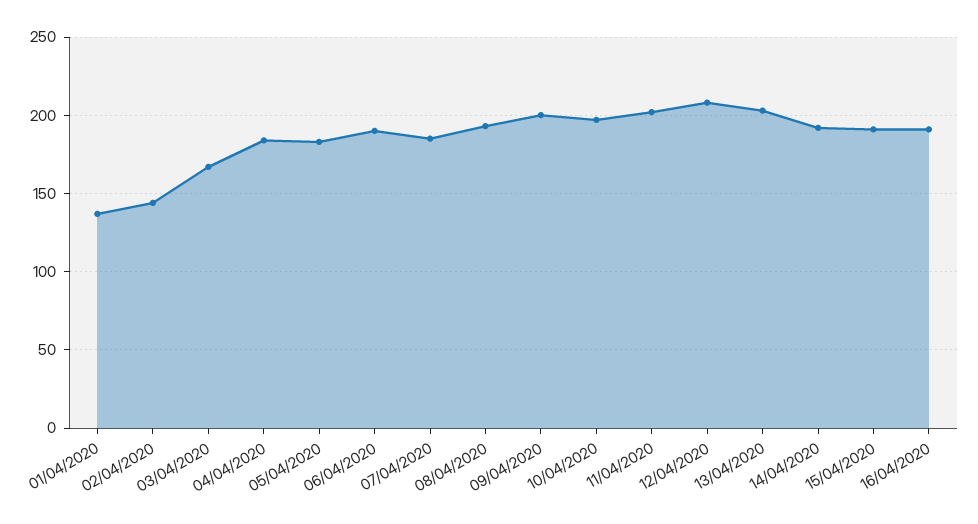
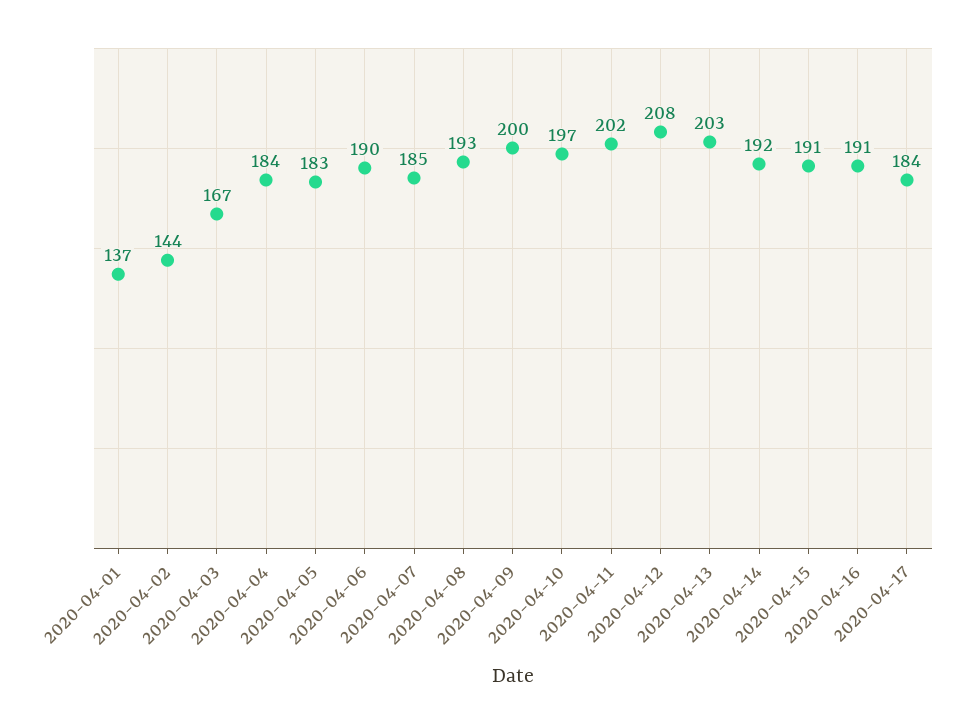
2020-04-17: none -> 184

